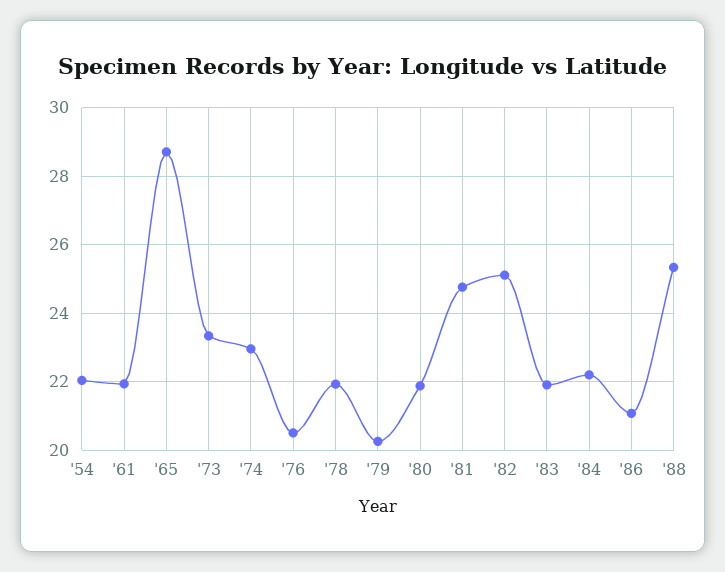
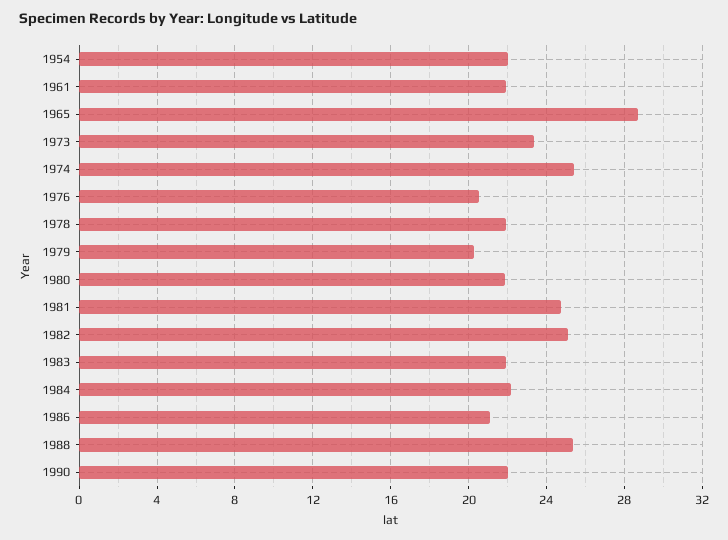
'74: 23 -> 25.5
1990: none -> 22

